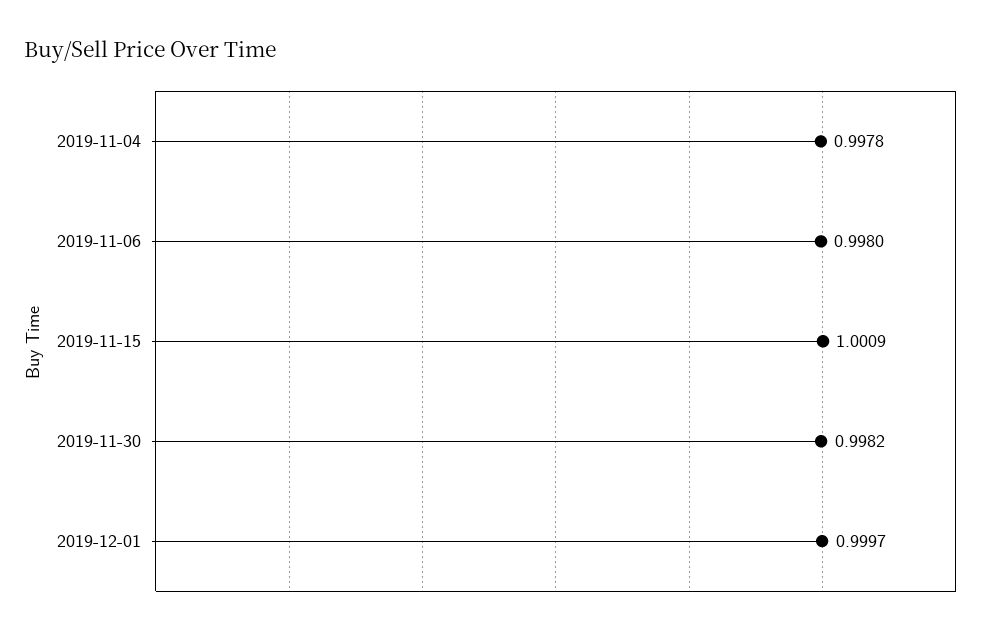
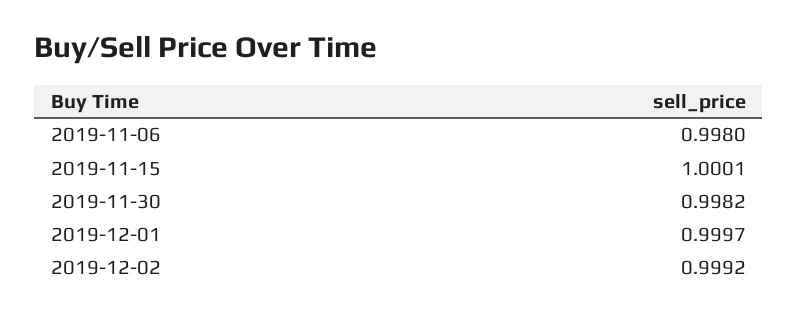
2019-11-04: 0.9978 -> none
2019-11-15: 1.0009 -> 1.0001
2019-12-02: none -> 0.9992

